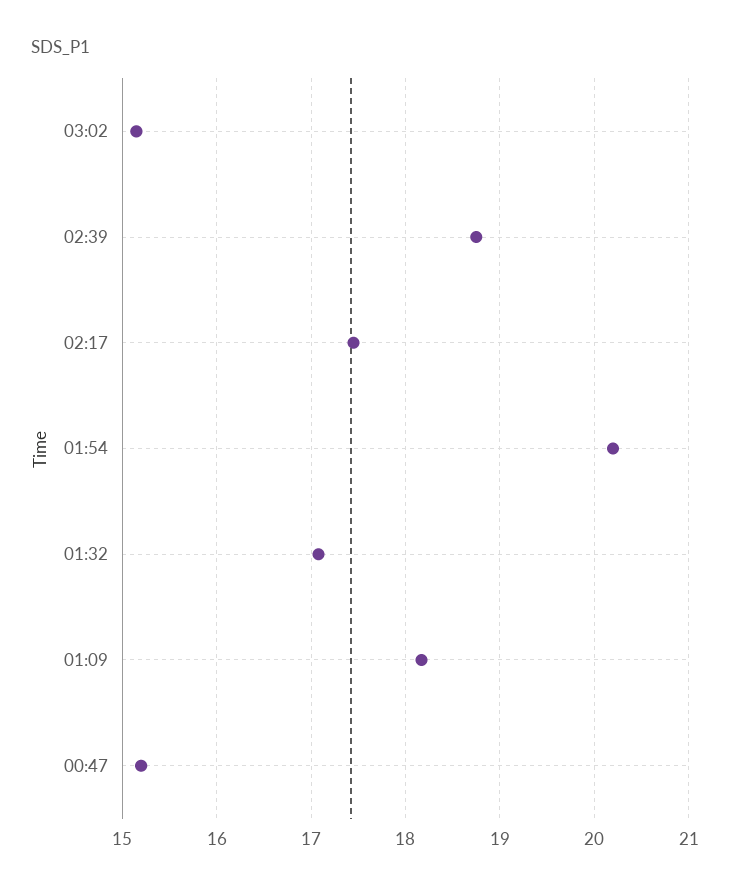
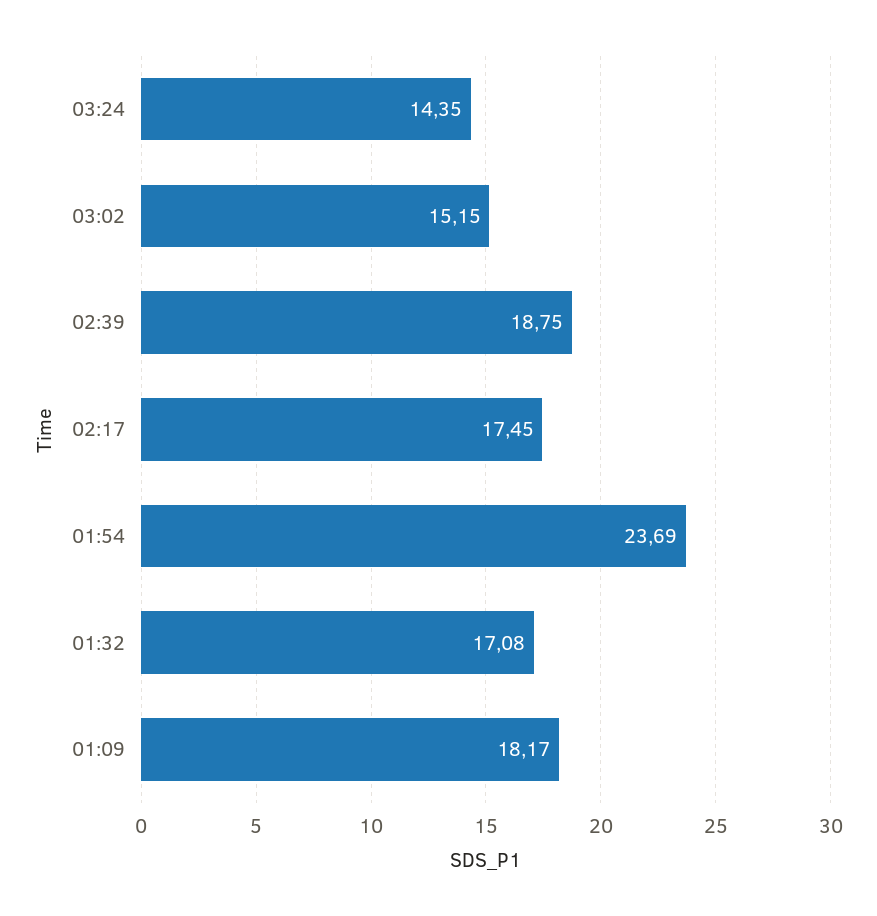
01:54: 20.2 -> 23.69
00:47: 15.2 -> none
03:24: none -> 14.35

